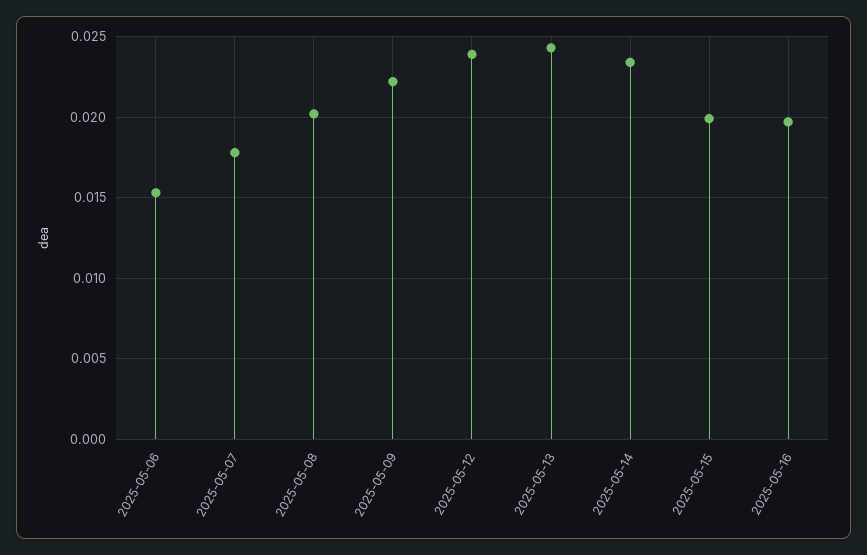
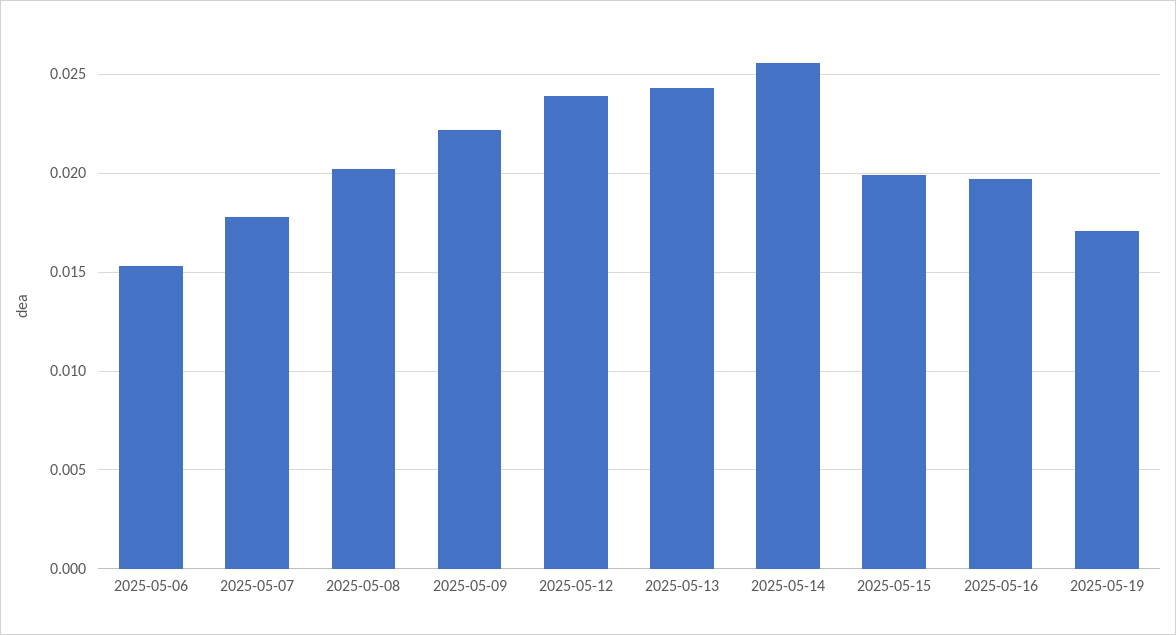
2025-05-14: 0.0235 -> 0.0255
2025-05-19: none -> 0.017

